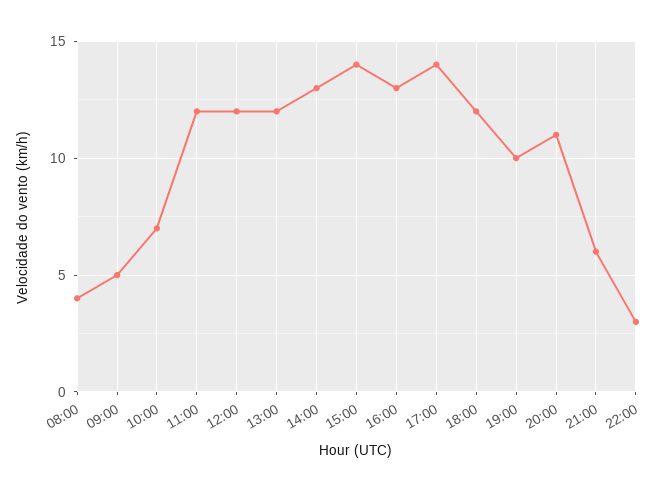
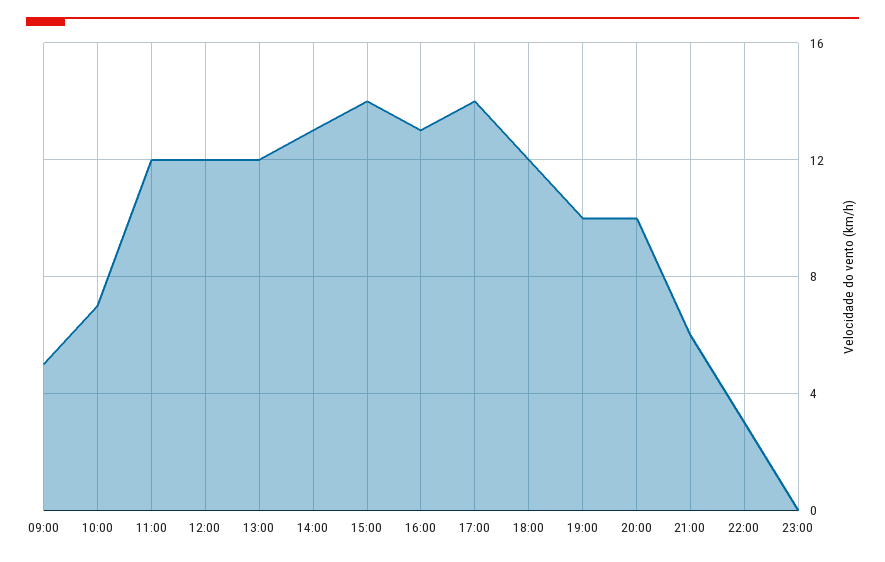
08:00: 4 -> none
20:00: 11 -> 10
23:00: none -> 0

